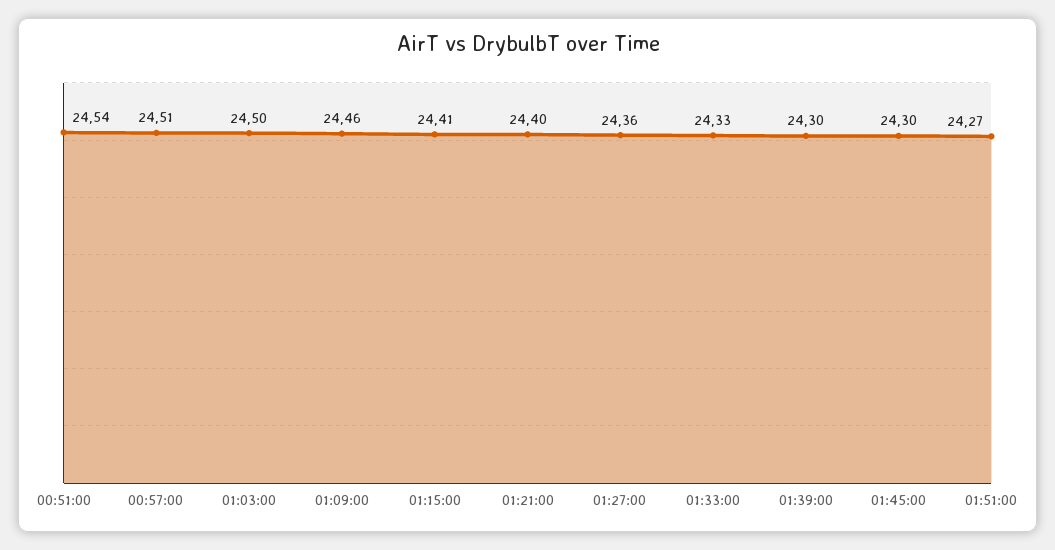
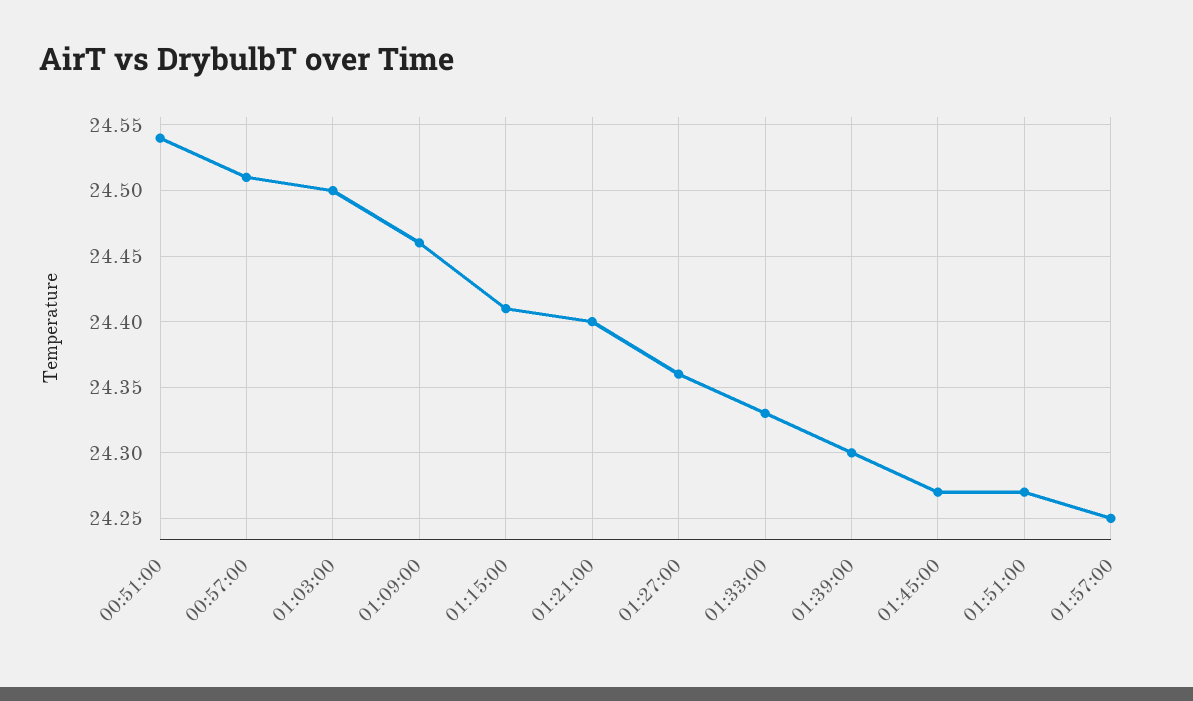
01:45:00: 24.3 -> 24.27
01:57:00: none -> 24.25

